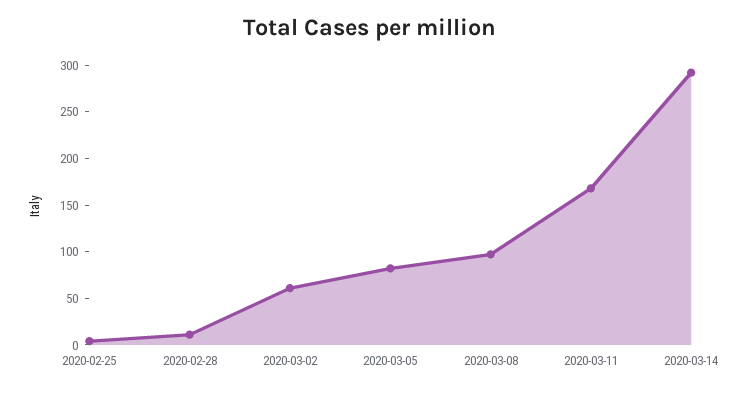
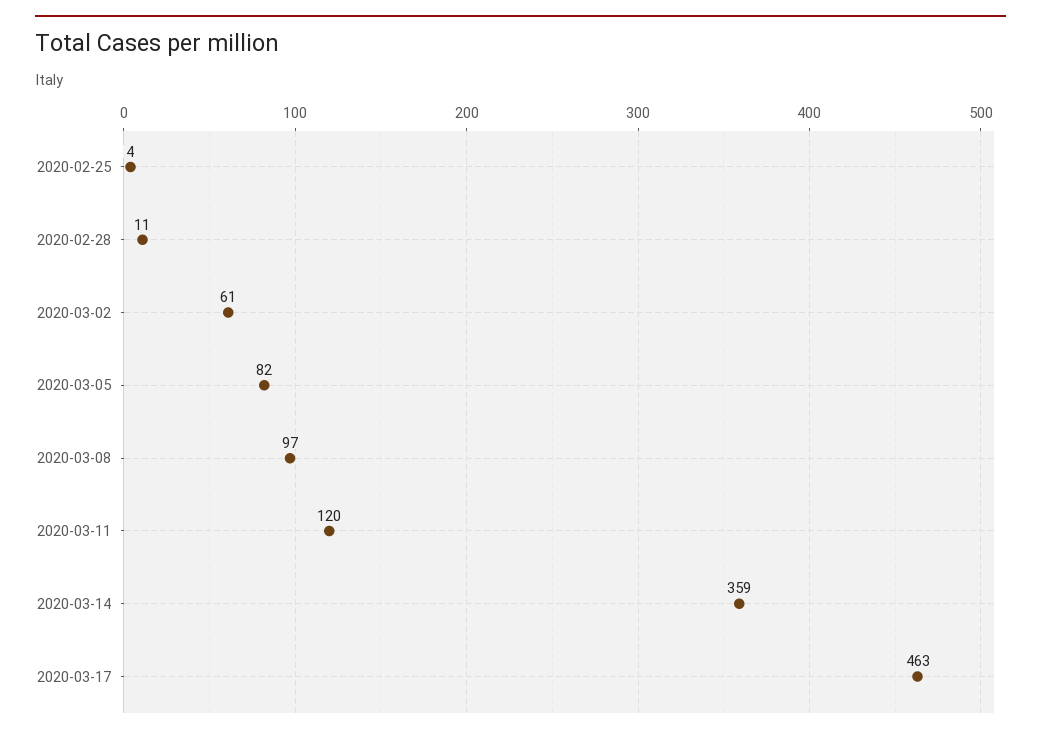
2020-03-11: 170 -> 120
2020-03-14: 290 -> 359
2020-03-17: none -> 463

